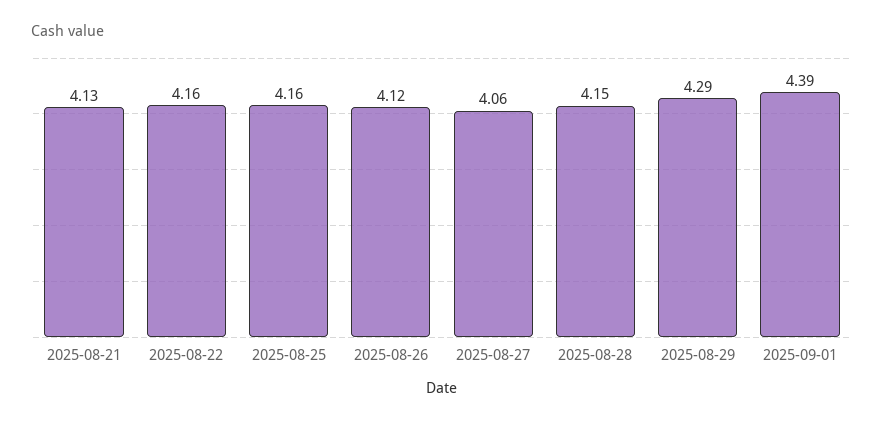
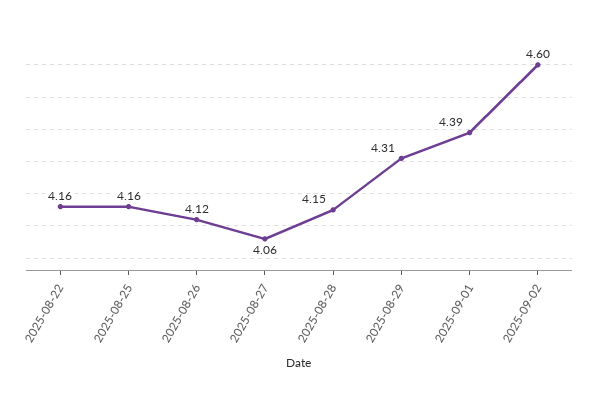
2025-08-21: 4.13 -> none
2025-08-29: 4.29 -> 4.31
2025-09-02: none -> 4.6

